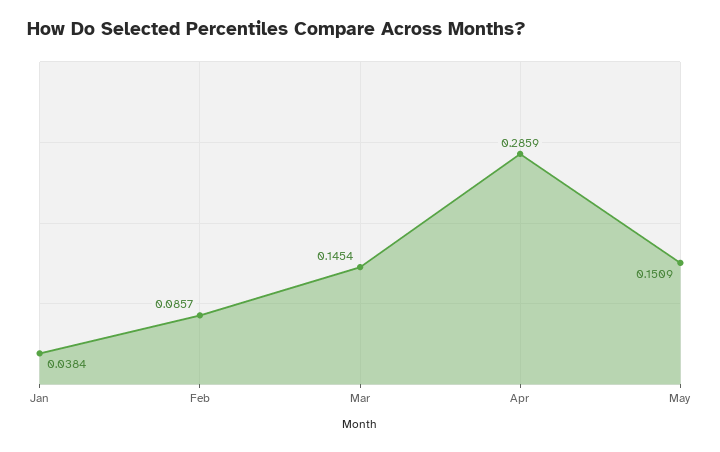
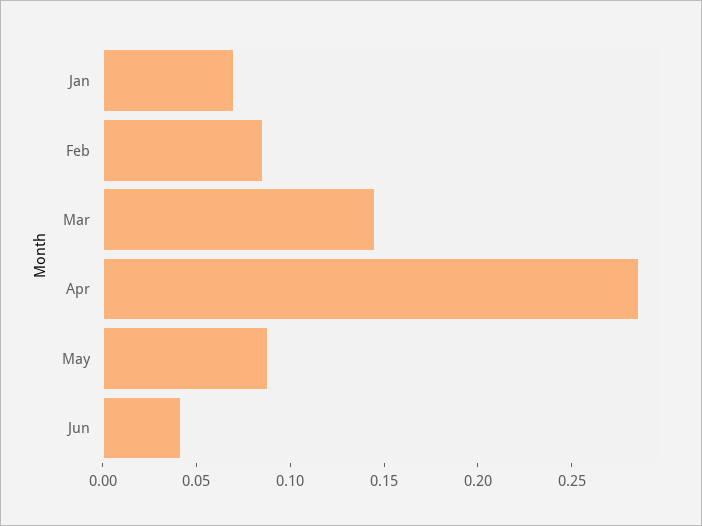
Jan: 0.0384 -> 0.07
May: 0.1509 -> 0.09
Jun: none -> 0.04

